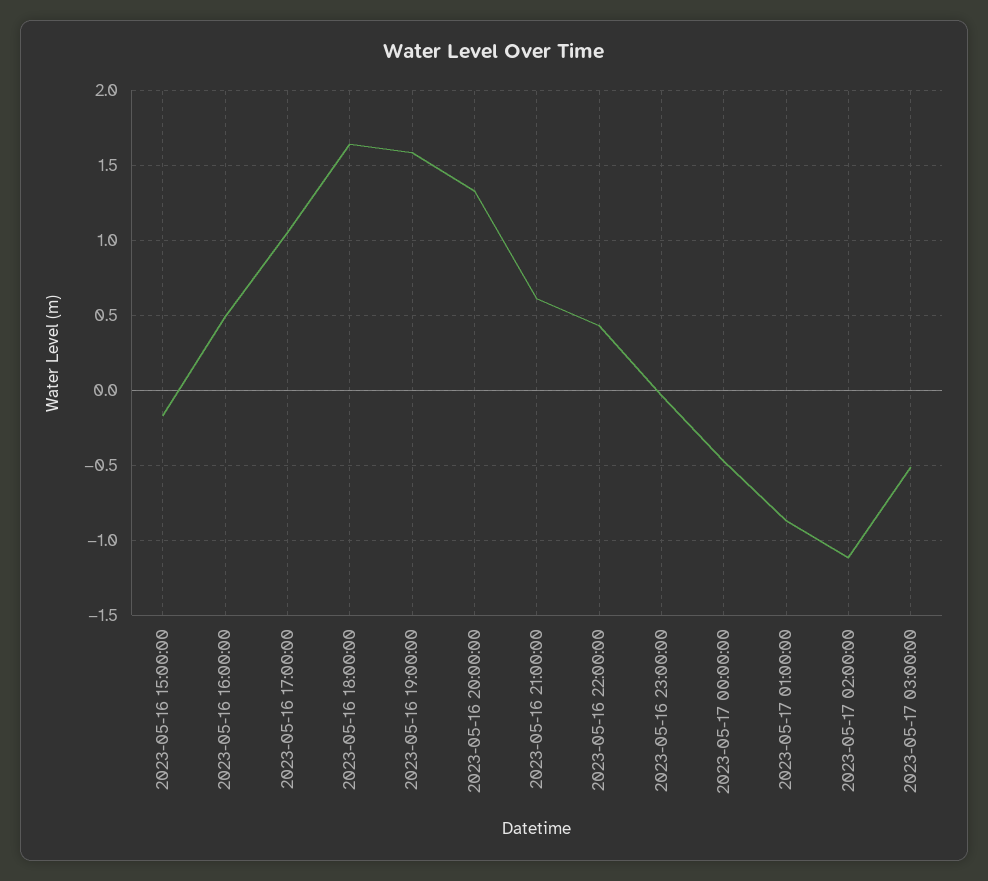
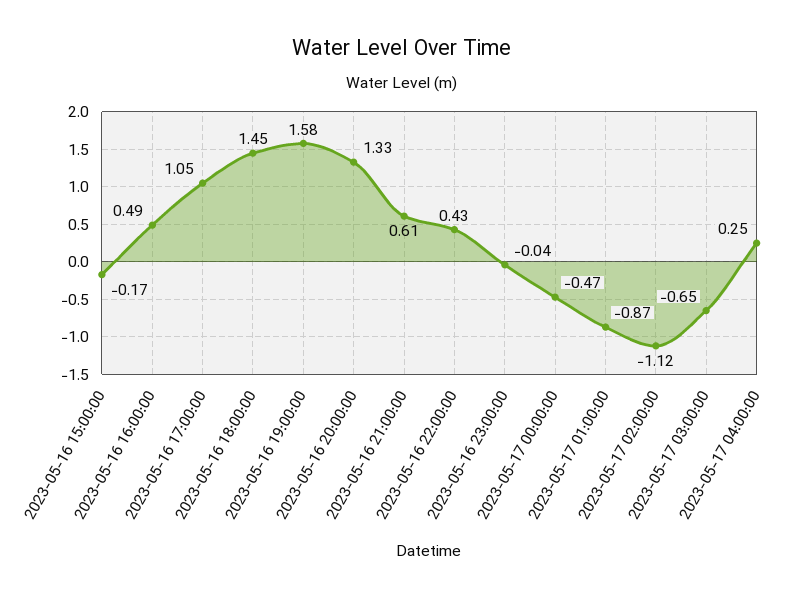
2023-05-16 18:00:00: 1.65 -> 1.45
2023-05-17 03:00:00: -0.5 -> -0.65
2023-05-17 04:00:00: none -> 0.25

